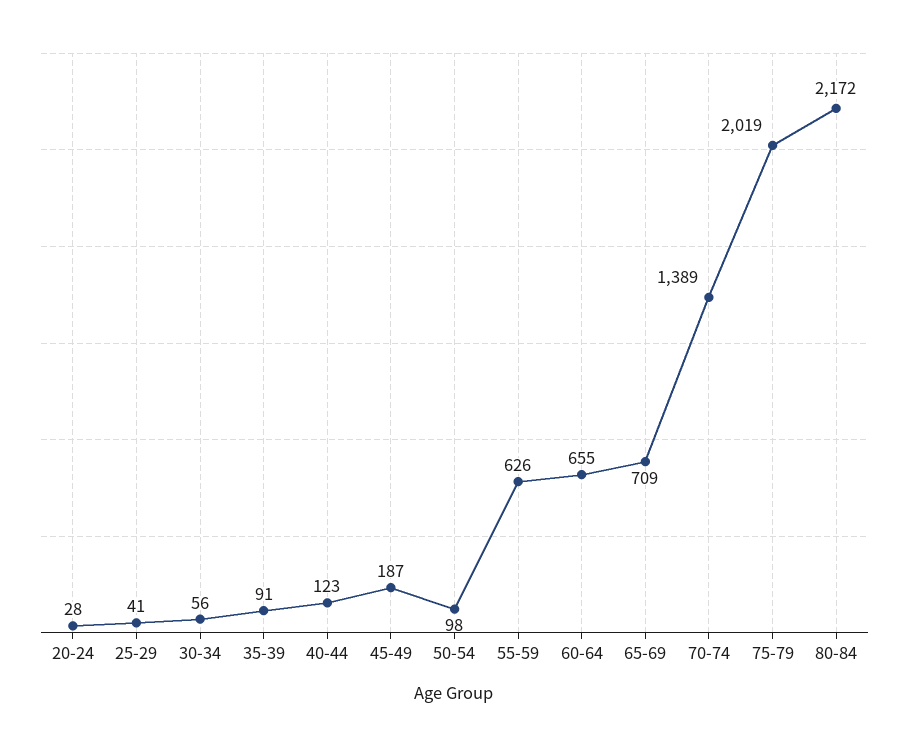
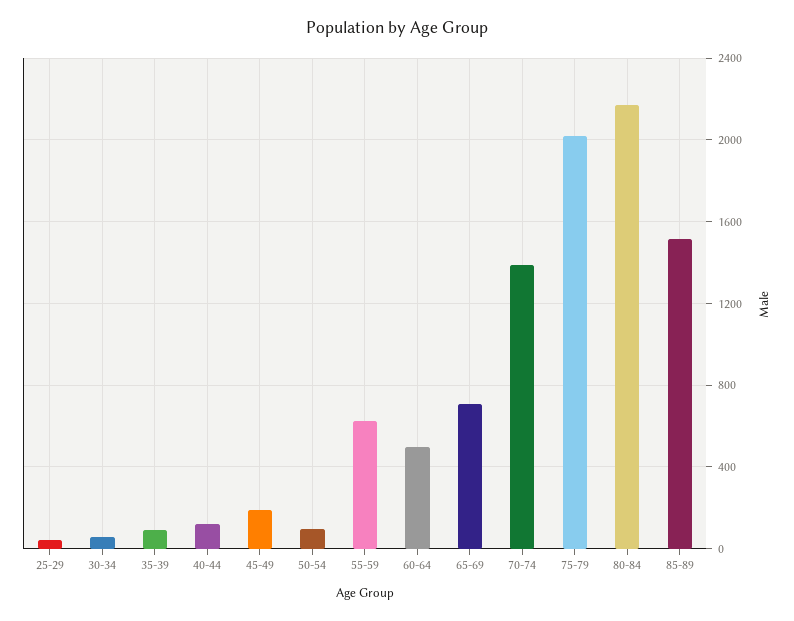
20-24: 28 -> none
60-64: 655 -> 500
85-89: none -> 1500

